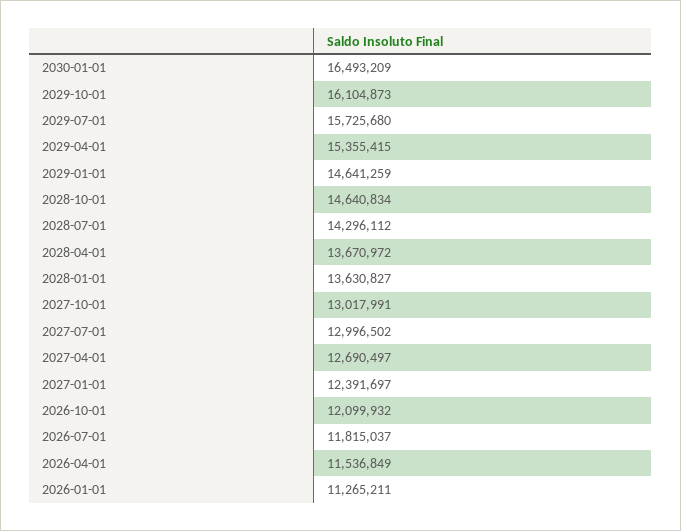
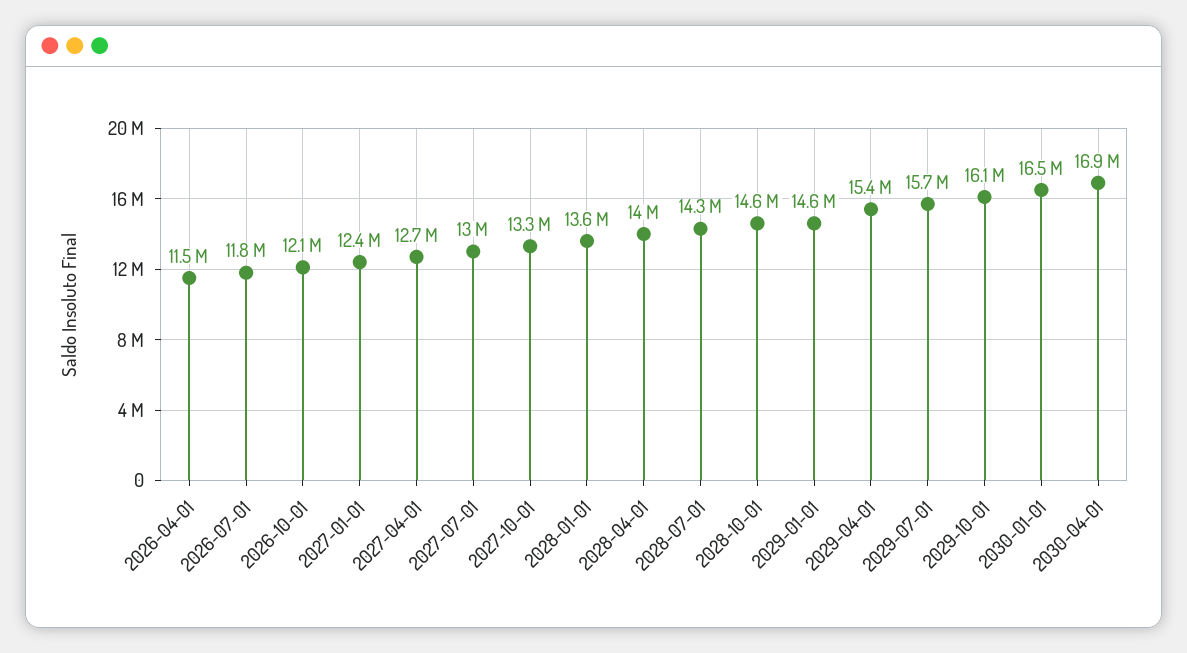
2028-04-01: 13670972 -> 14000000
2027-10-01: 13017991 -> 13300000
2026-01-01: 11265211 -> none
2030-04-01: none -> 16900000

